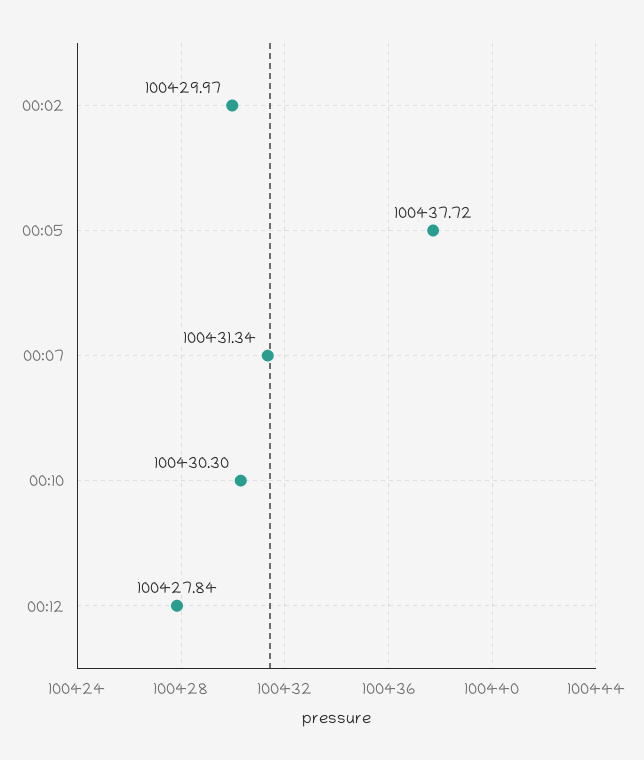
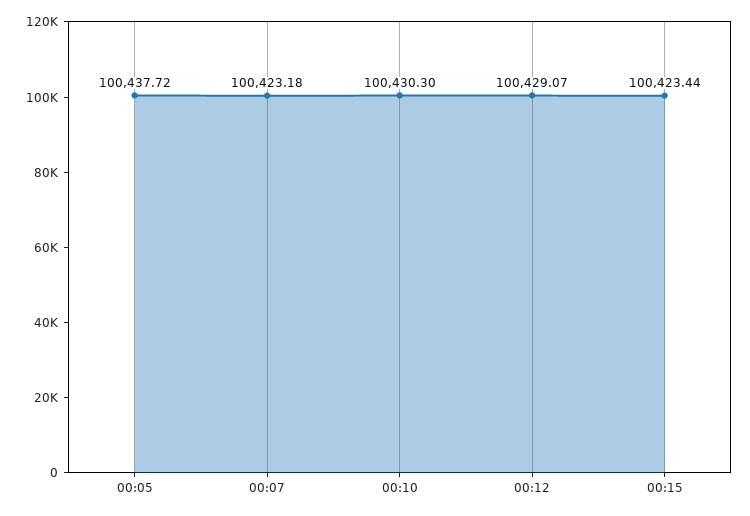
00:02: 100429.97 -> none
00:07: 100431.34 -> 100423.18
00:12: 100427.84 -> 100429.07
00:15: none -> 100423.44

